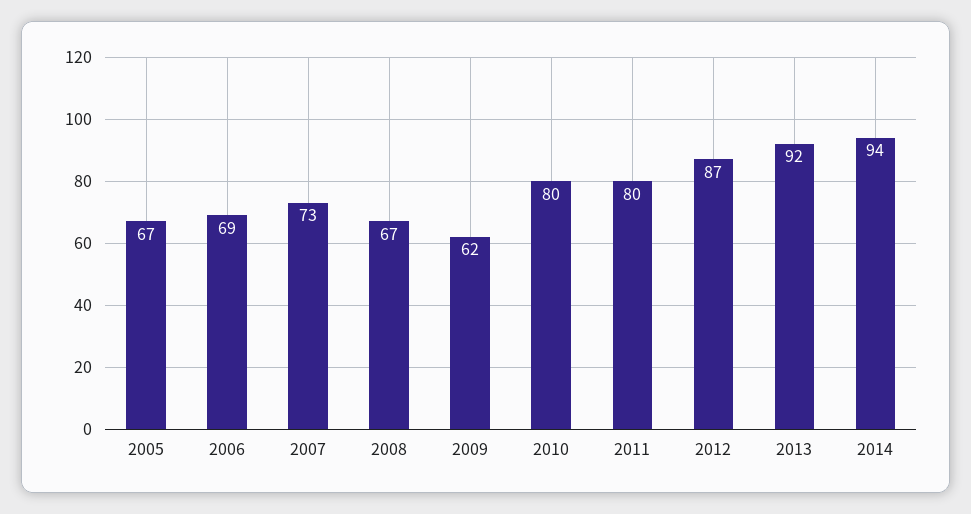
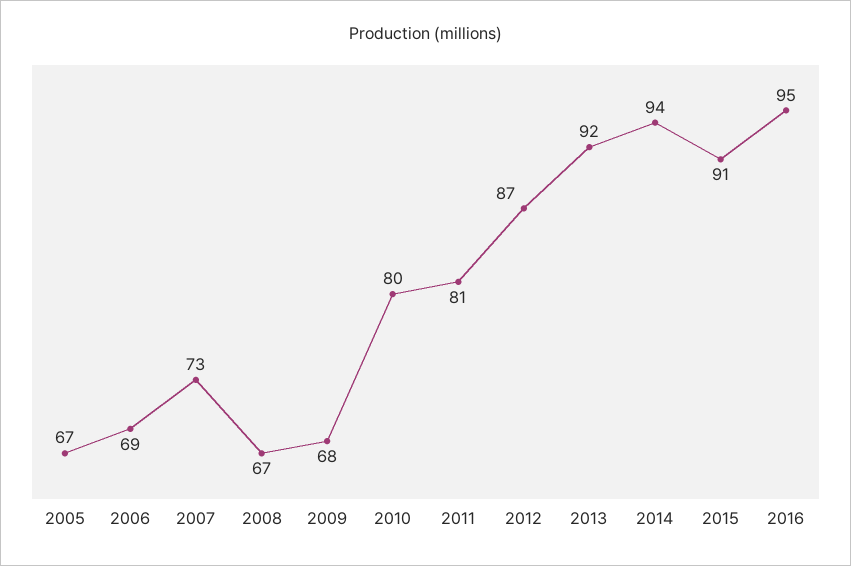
2009: 62 -> 68
2011: 80 -> 81
2015: none -> 91
2016: none -> 95

